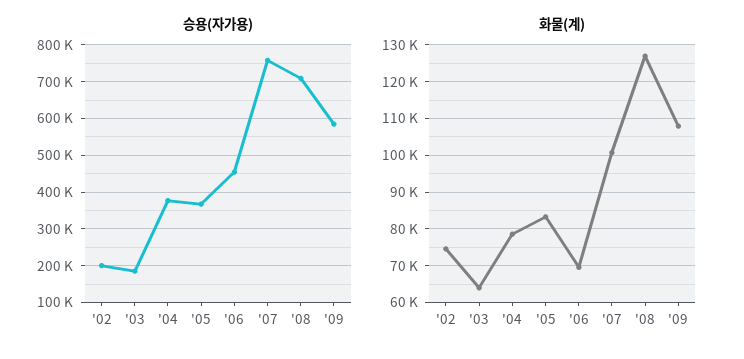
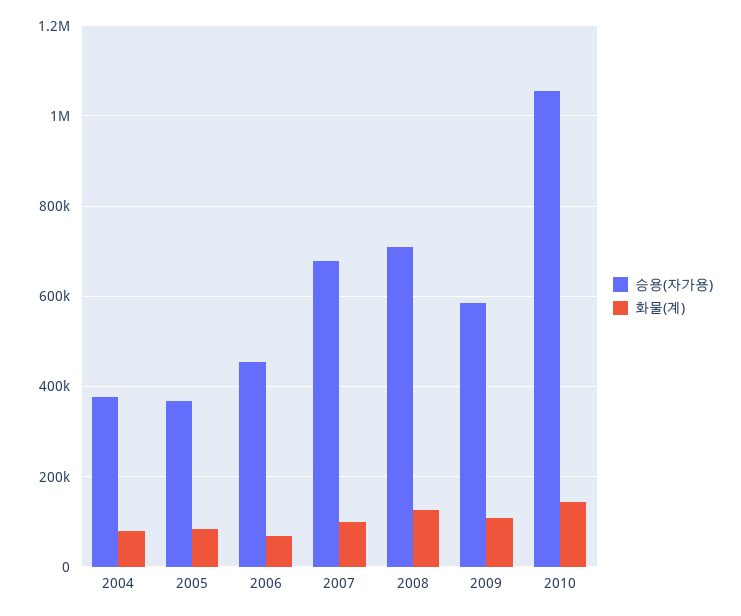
승용(자가용), '02: 200000 -> none
승용(자가용), '03: 180000 -> none
승용(자가용), '07: 760000 -> 680000
화물(계), '02: 74000 -> none
화물(계), '03: 64000 -> none
승용(자가용), 2010: none -> 1060000
화물(계), 2010: none -> 140000

